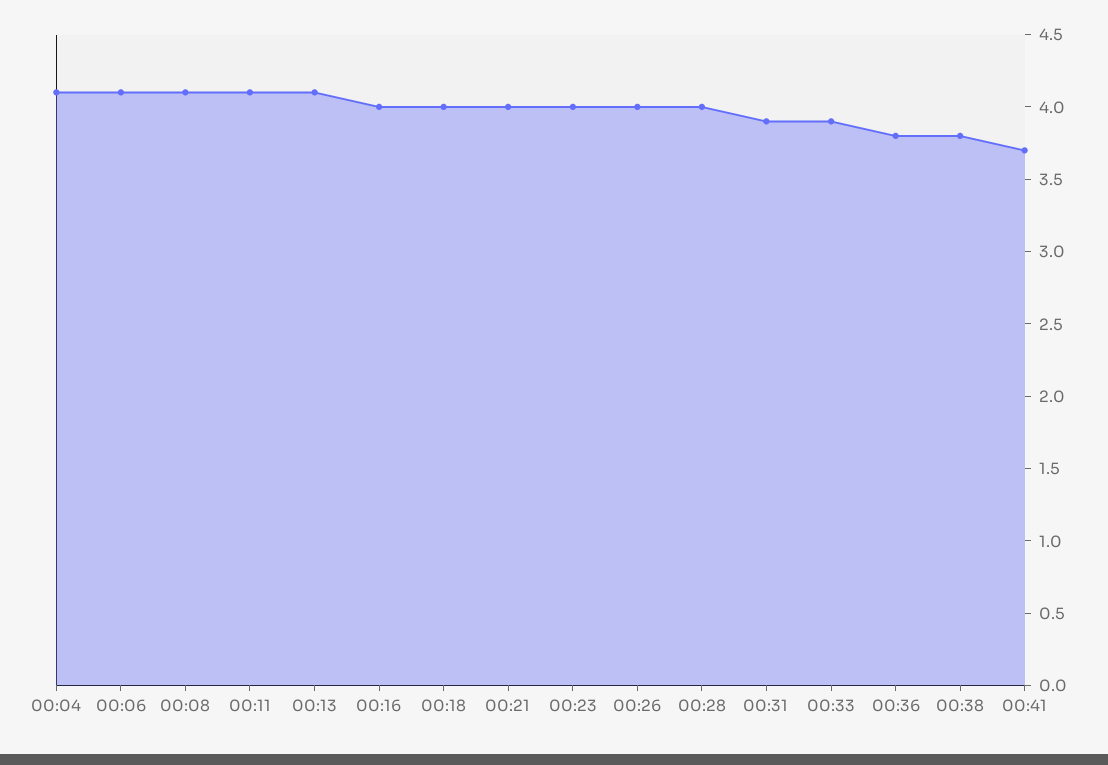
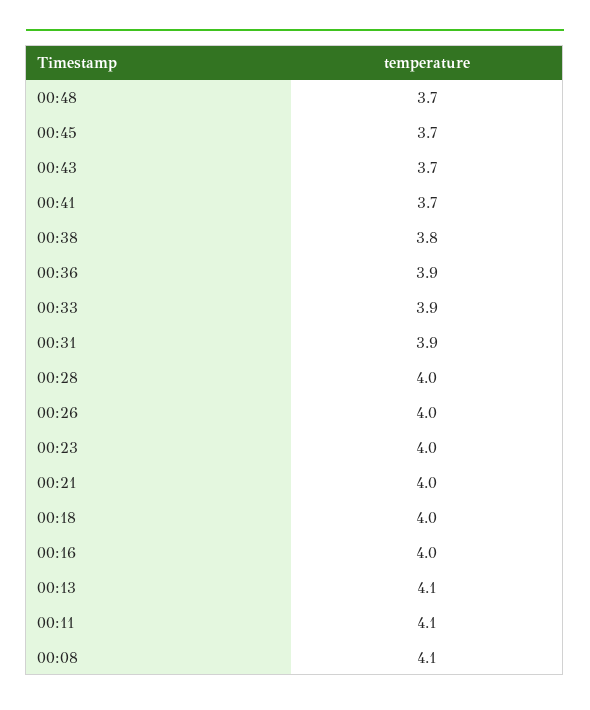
00:04: 4.1 -> none
00:06: 4.1 -> none
00:36: 3.8 -> 3.9
00:48: none -> 3.7
00:45: none -> 3.7
00:43: none -> 3.7

